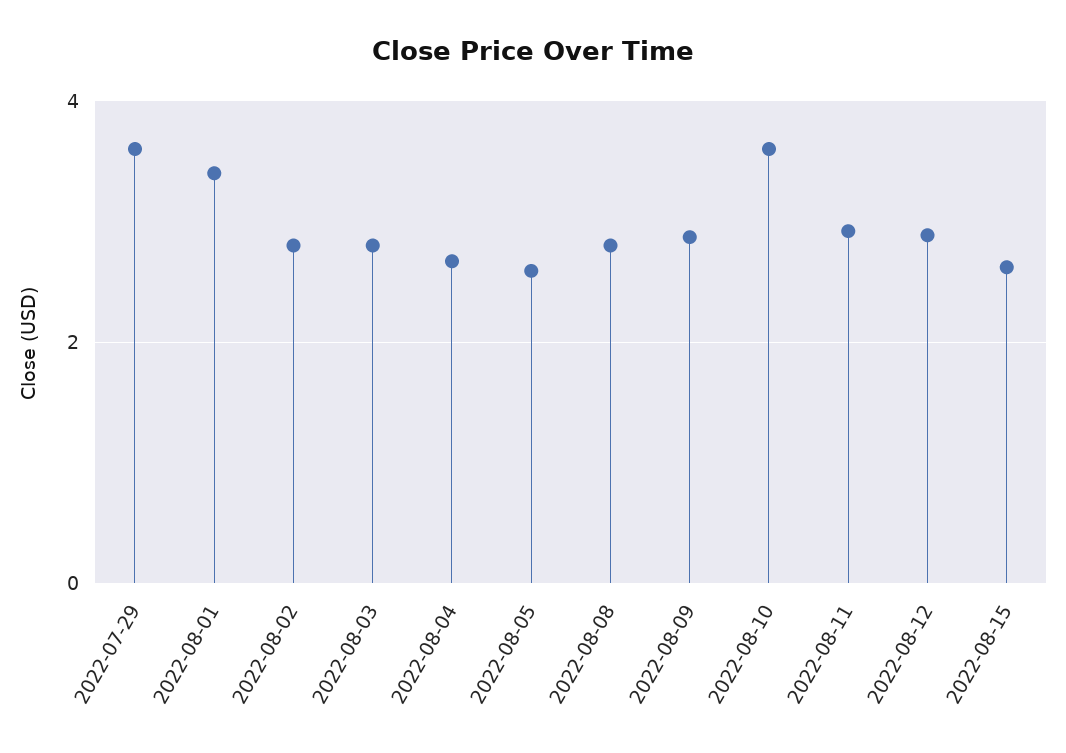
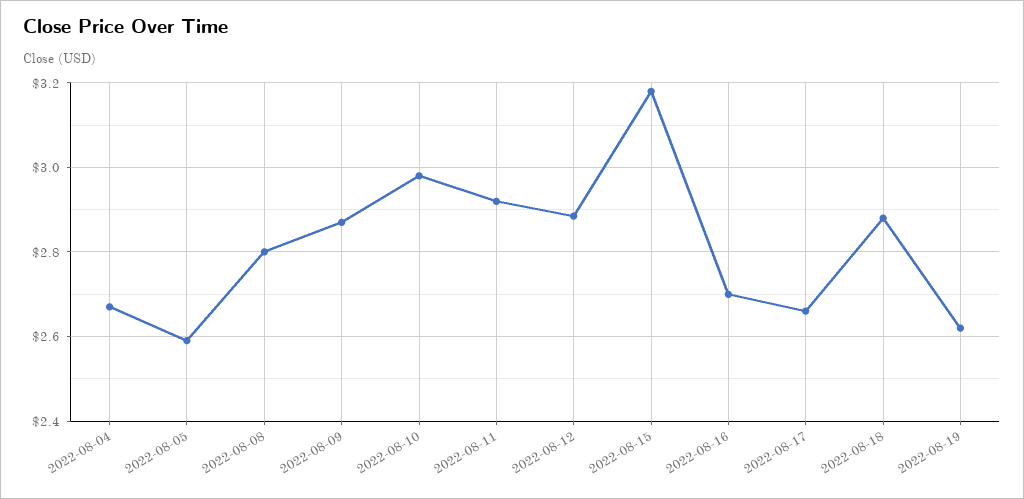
2022-07-29: 3.6 -> none
2022-08-01: 3.4 -> none
2022-08-02: 2.8 -> none
2022-08-03: 2.8 -> none
2022-08-10: 3.6 -> 2.98
2022-08-15: 2.6 -> 3.18
2022-08-16: none -> 2.7
2022-08-17: none -> 2.66
2022-08-18: none -> 2.88
2022-08-19: none -> 2.62

